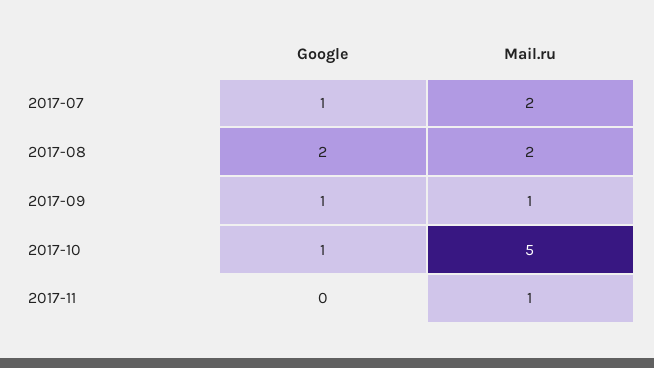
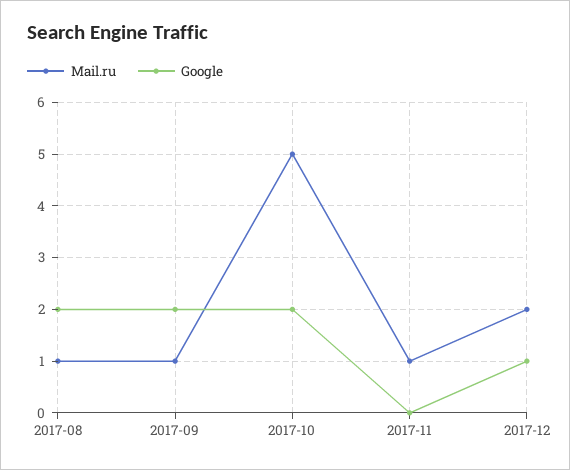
Google, 2017-07: 1 -> none
Mail.ru, 2017-07: 2 -> none
Mail.ru, 2017-08: 2 -> 1
Google, 2017-09: 1 -> 2
Google, 2017-10: 1 -> 2
Mail.ru, 2017-12: none -> 2
Google, 2017-12: none -> 1

